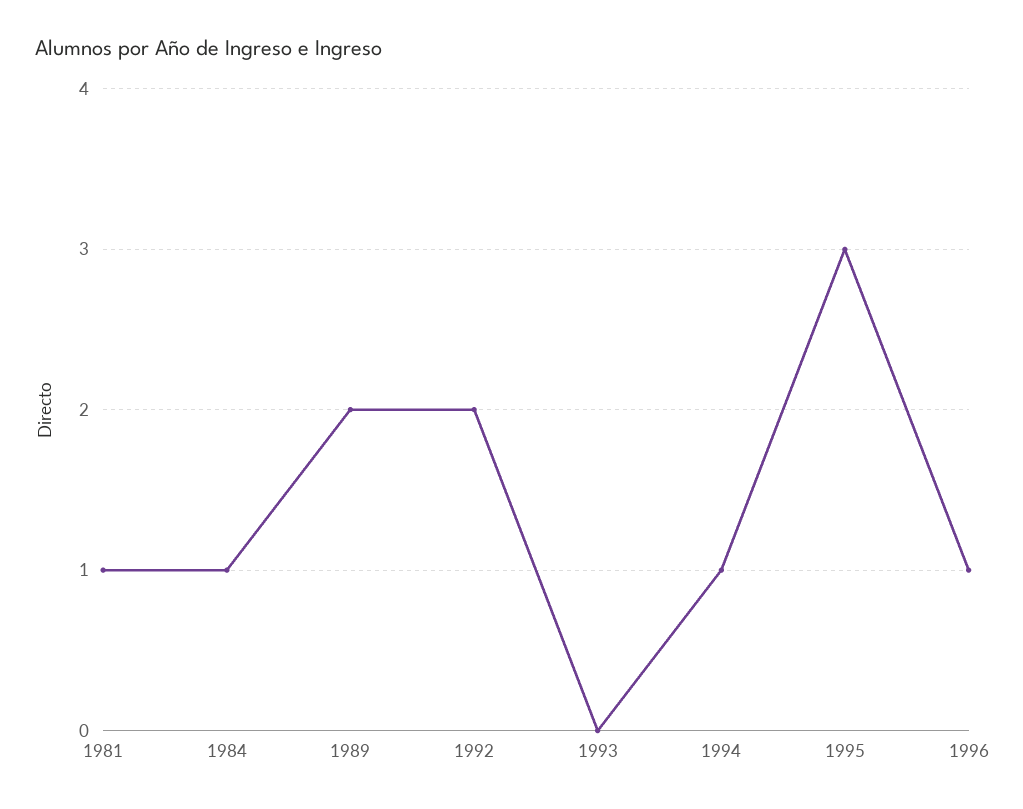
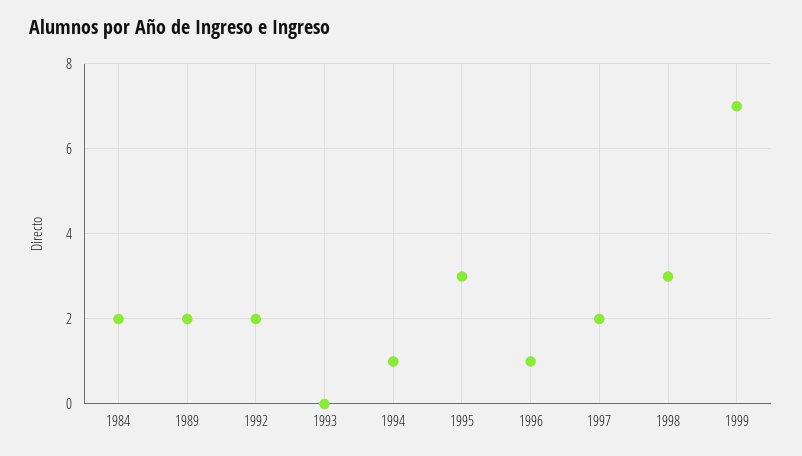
1981: 1 -> none
1984: 1 -> 2
1997: none -> 2
1998: none -> 3
1999: none -> 7

